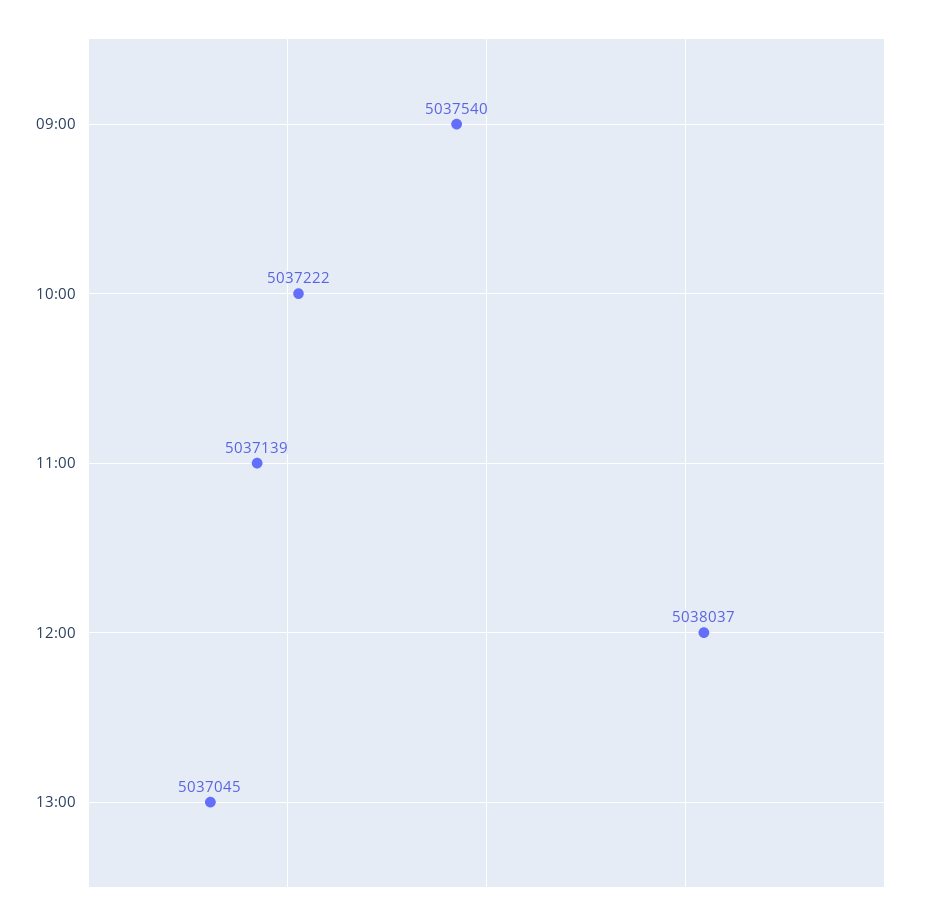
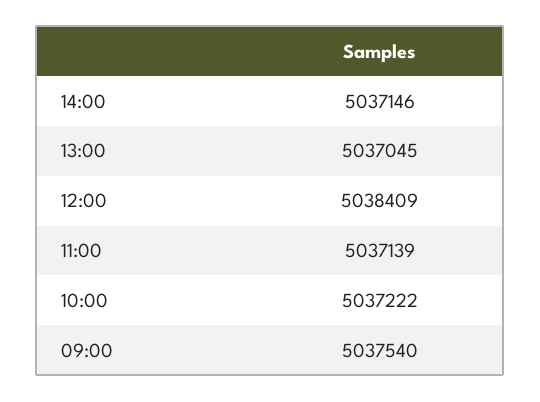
12:00: 5038037 -> 5038409
14:00: none -> 5037146

